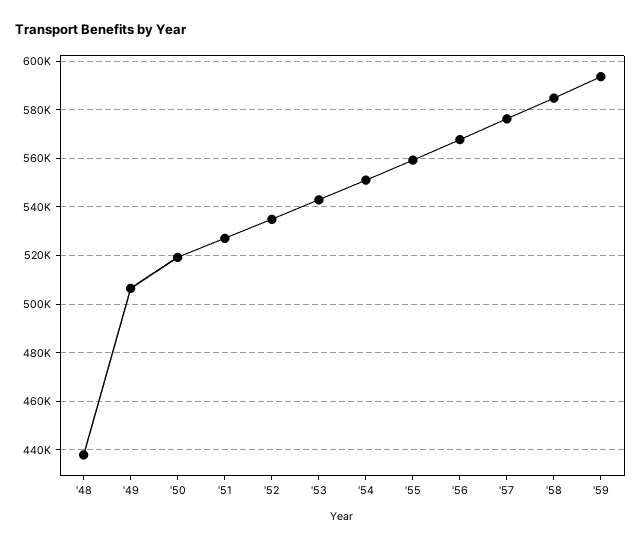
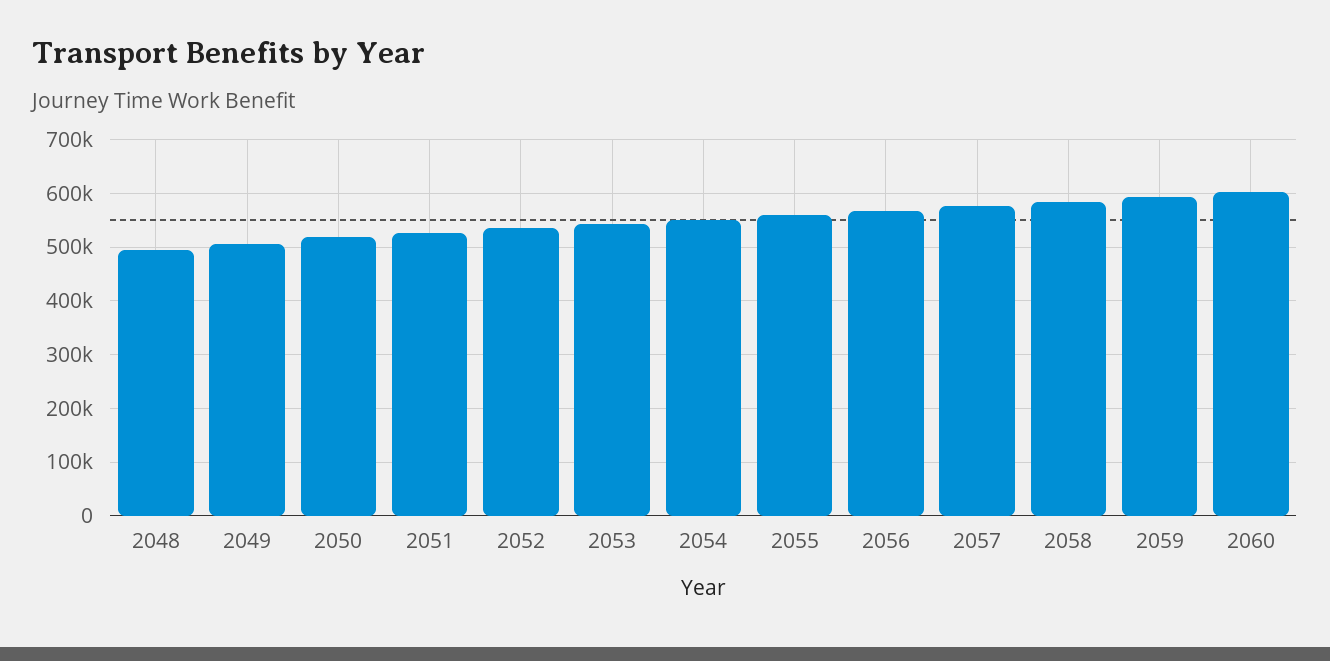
'48: 437500 -> 500000
2060: none -> 600000

